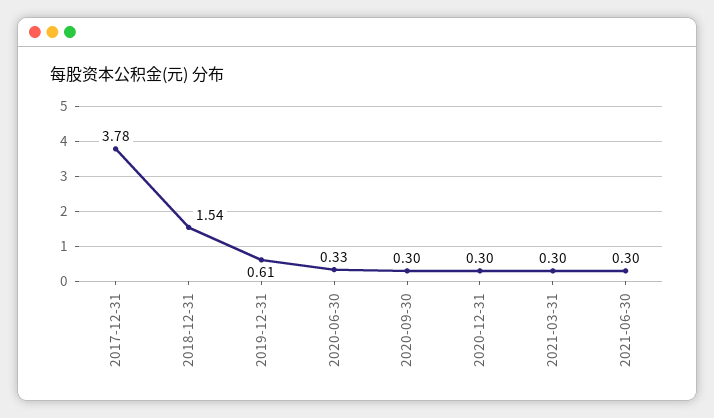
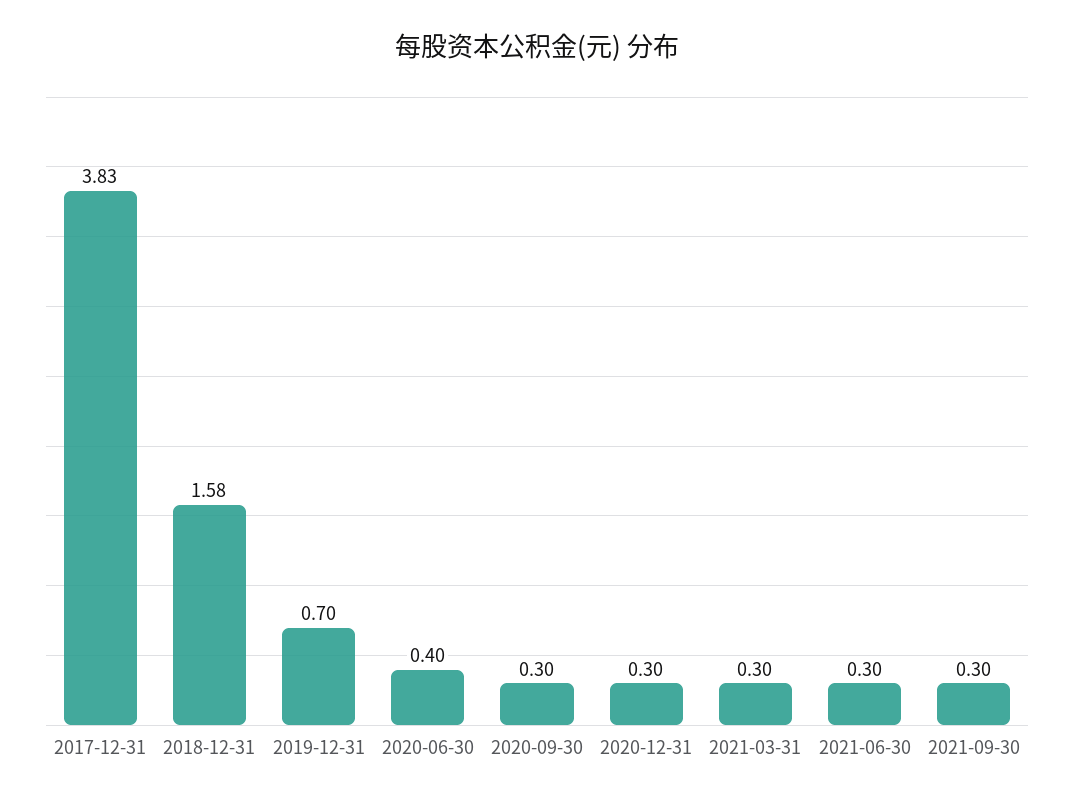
2017-12-31: 3.78 -> 3.83
2018-12-31: 1.54 -> 1.58
2019-12-31: 0.61 -> 0.7
2020-06-30: 0.33 -> 0.4
2021-09-30: none -> 0.3

